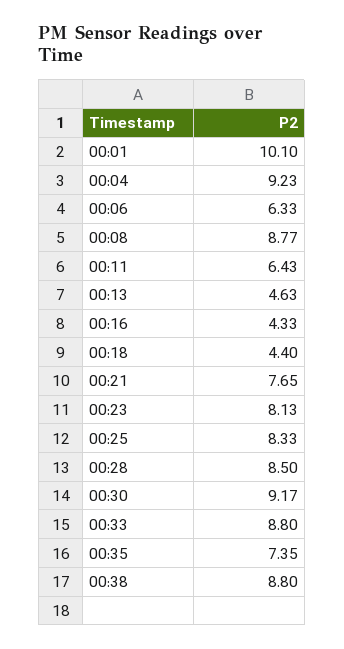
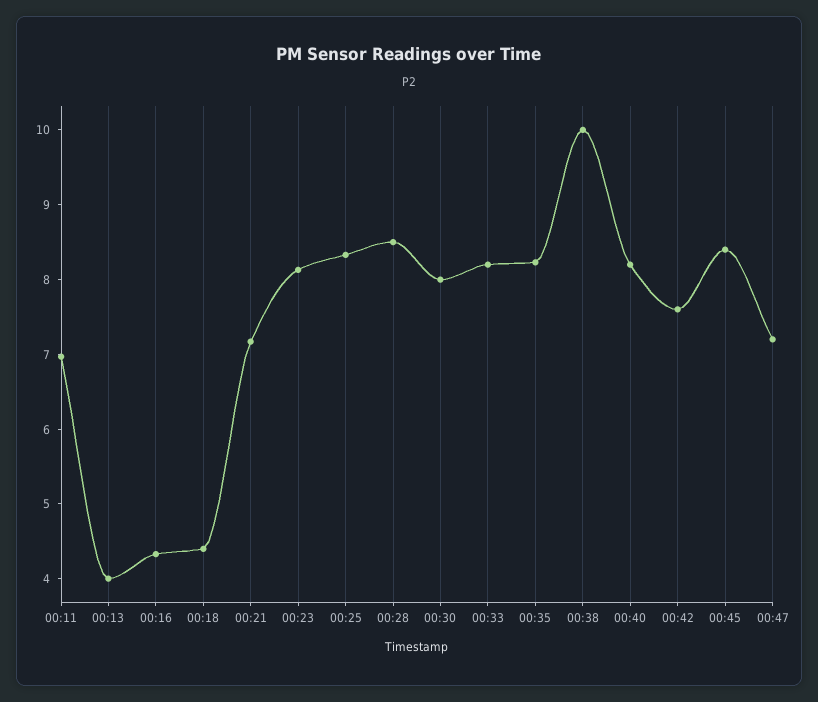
00:01: 10.1 -> none
00:04: 9.23 -> none
00:06: 6.33 -> none
00:08: 8.77 -> none
00:11: 6.43 -> 7
00:13: 4.63 -> 4
00:21: 7.65 -> 7.2
00:30: 9.17 -> 8
00:33: 8.8 -> 8.2
00:35: 7.35 -> 8.2
00:38: 8.8 -> 10
00:40: none -> 8.2
00:42: none -> 7.6
00:45: none -> 8.4
00:47: none -> 7.2

